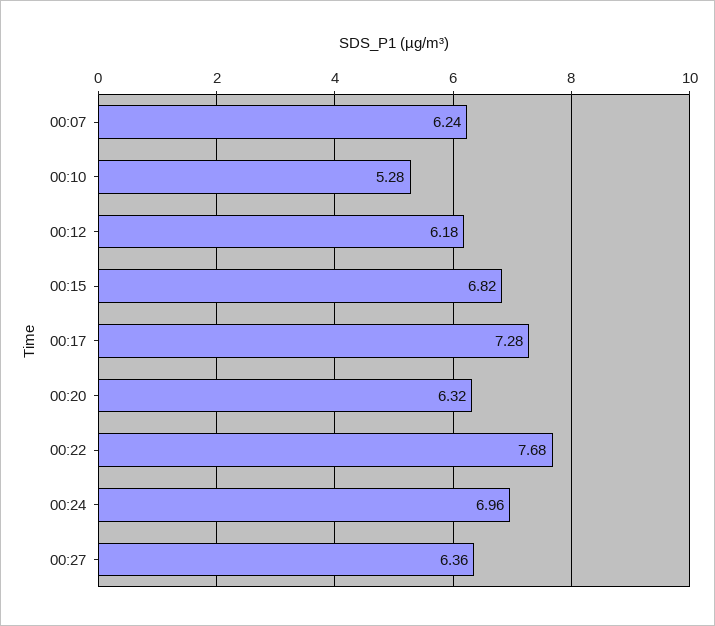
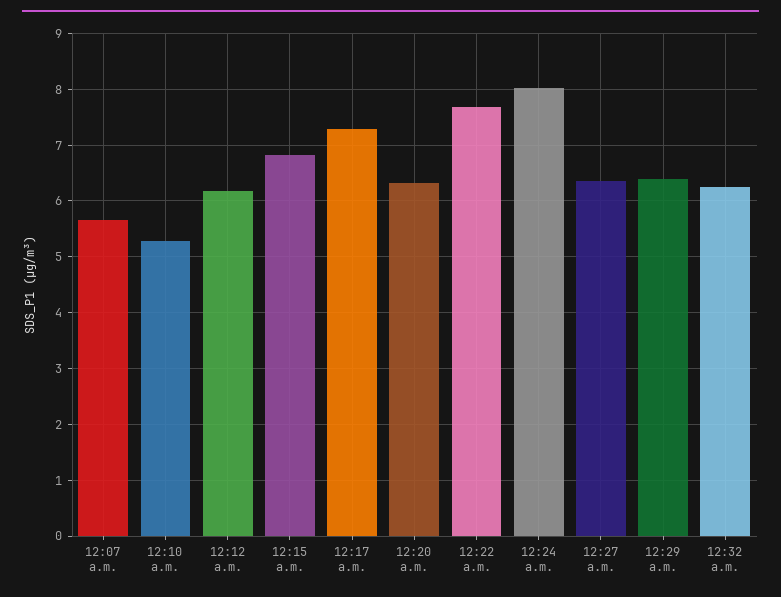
00:07: 6.24 -> 5.6
00:24: 6.96 -> 8
12:29 a.m.: none -> 6.4
12:32 a.m.: none -> 6.2

